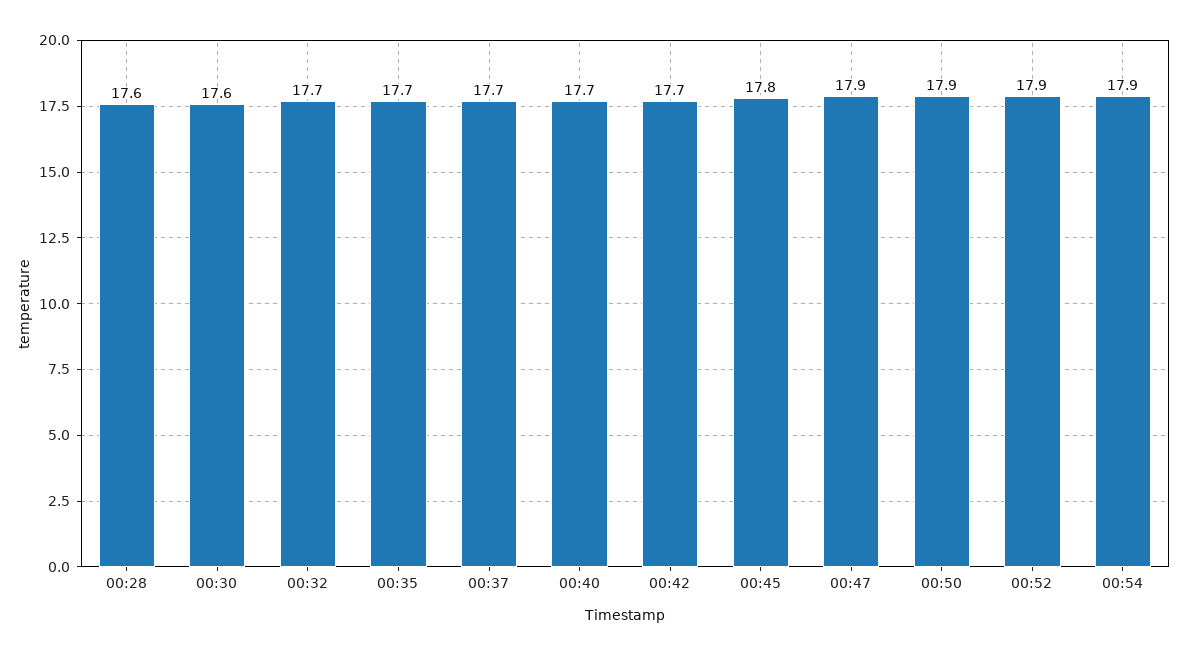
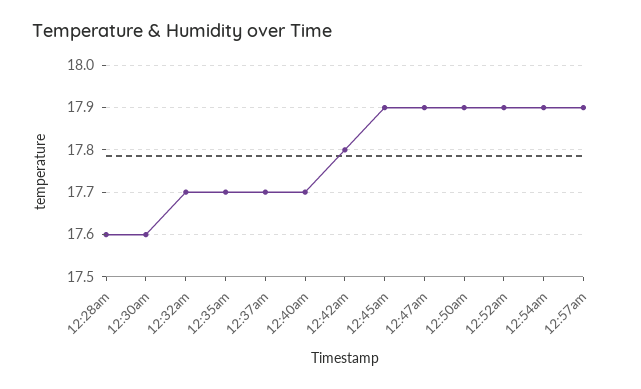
00:42: 17.7 -> 17.8
00:45: 17.8 -> 17.9
12:57am: none -> 17.9

